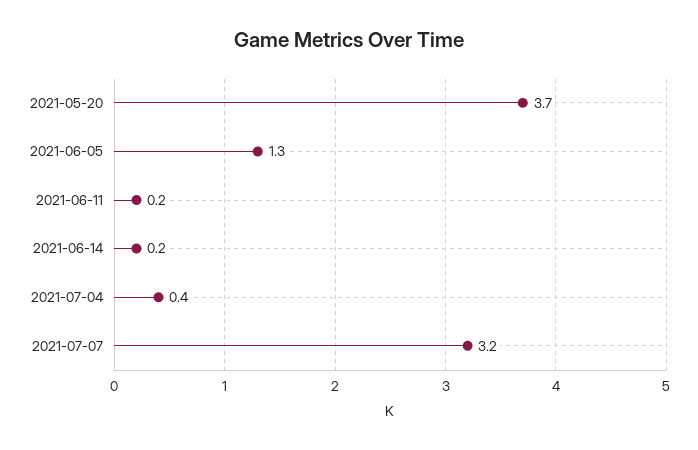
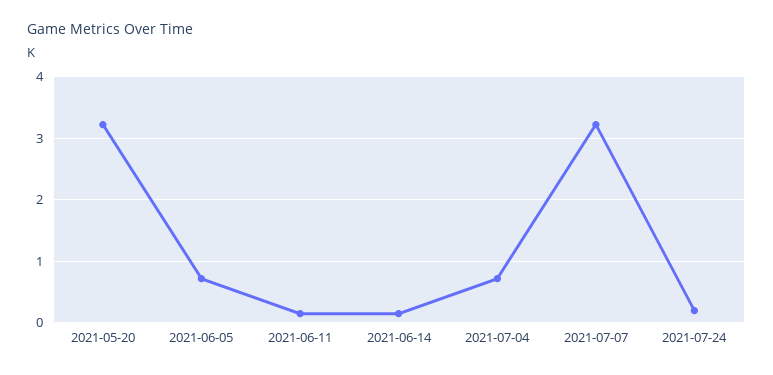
2021-05-20: 3.7 -> 3.2
2021-06-05: 1.3 -> 0.7
2021-07-04: 0.4 -> 0.7
2021-07-24: none -> 0.2

